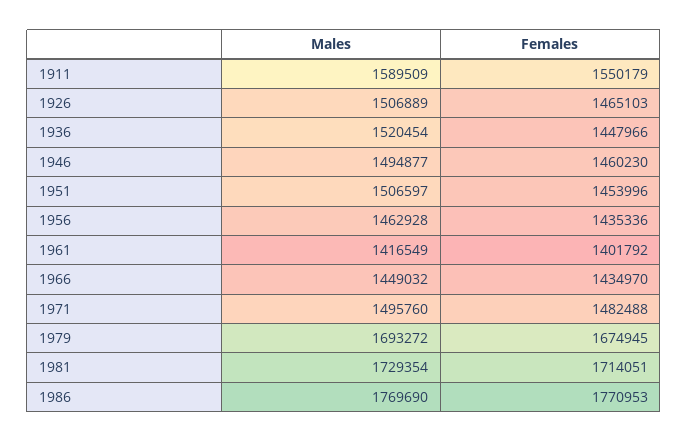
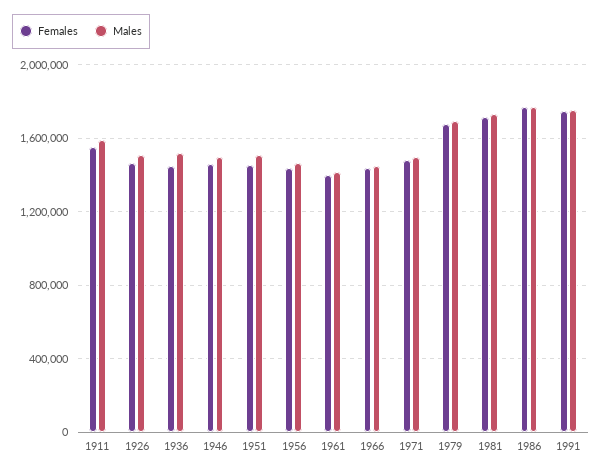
Females, 1991: none -> 1750000
Males, 1991: none -> 1750000

